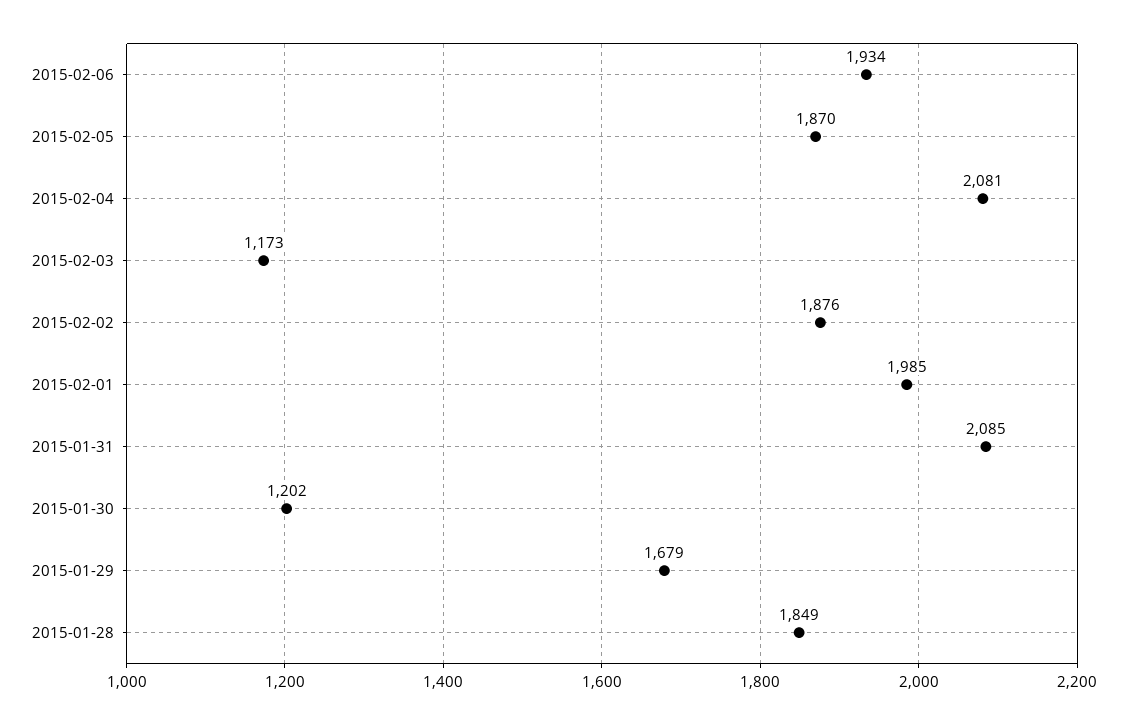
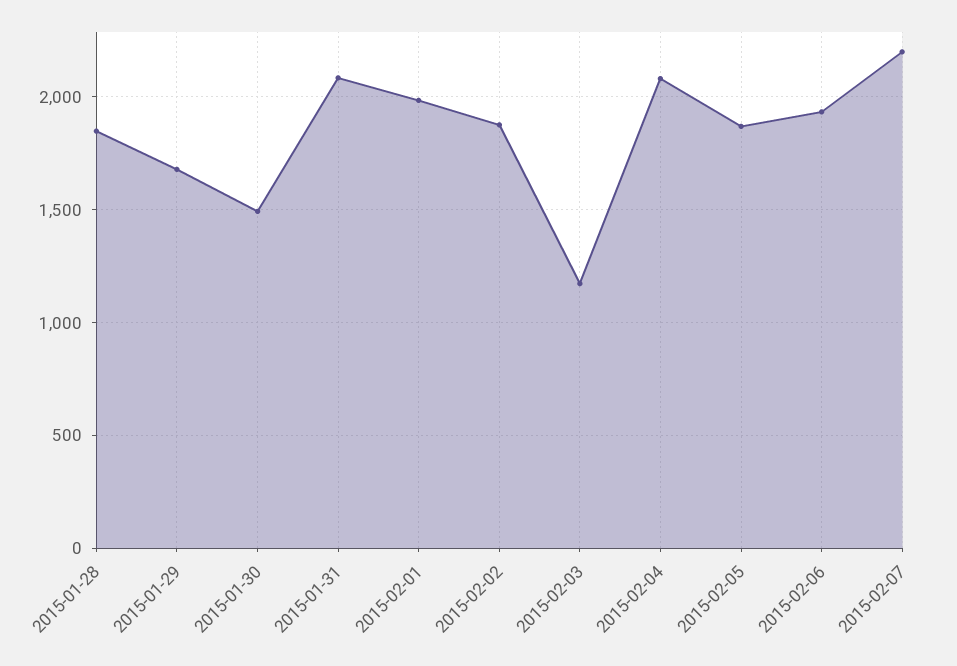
2015-01-30: 1202 -> 1500
2015-02-07: none -> 2200

